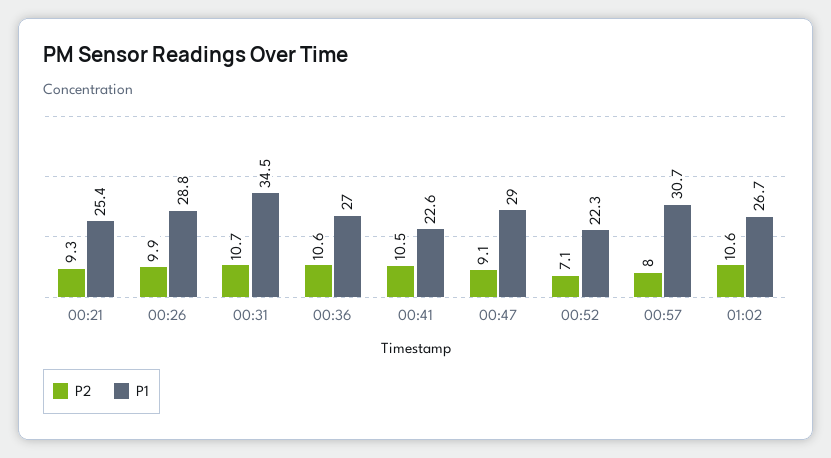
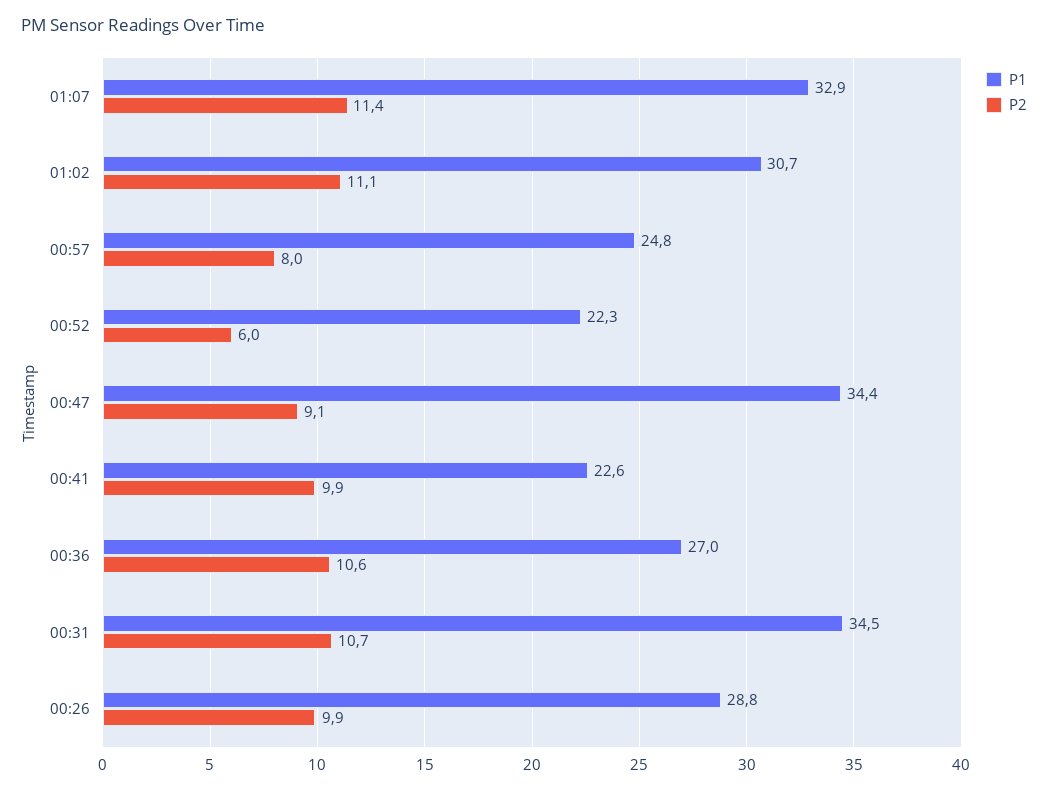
P2, 00:21: 9.3 -> none
P1, 00:21: 25.4 -> none
P2, 00:41: 10.5 -> 9.9
P1, 00:47: 29 -> 34.4
P2, 00:52: 7.1 -> 6
P1, 00:57: 30.7 -> 24.8
P2, 01:02: 10.6 -> 11.1
P1, 01:02: 26.7 -> 30.7
P1, 01:07: none -> 32.9
P2, 01:07: none -> 11.4

